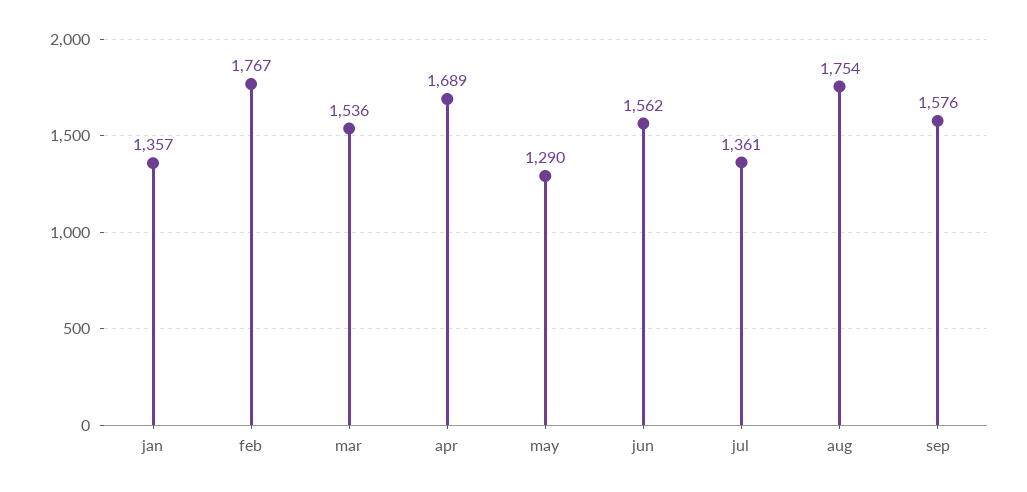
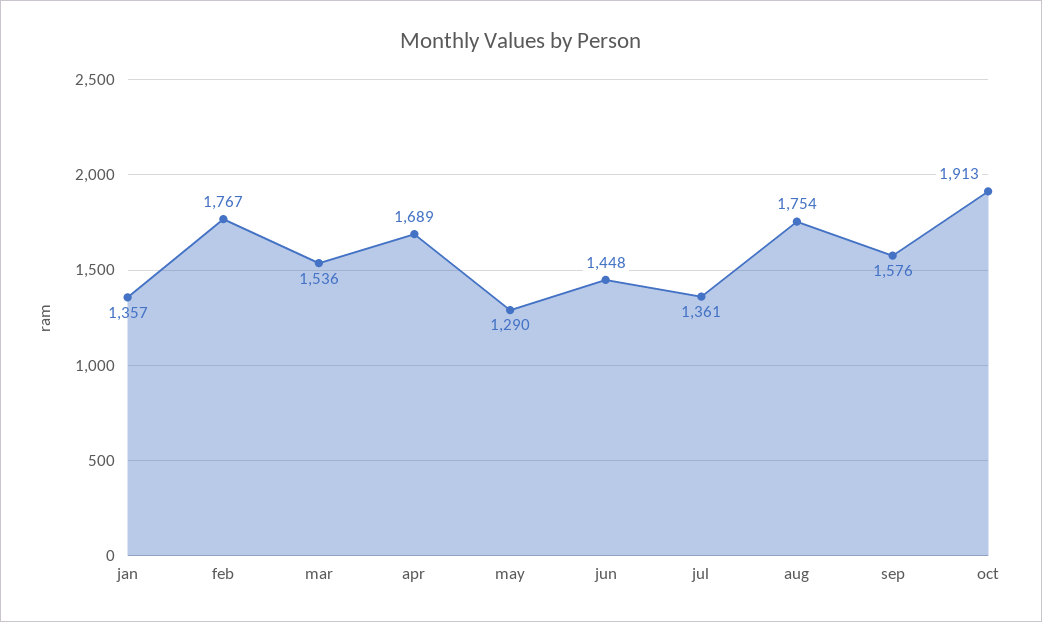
jun: 1562 -> 1448
oct: none -> 1913

